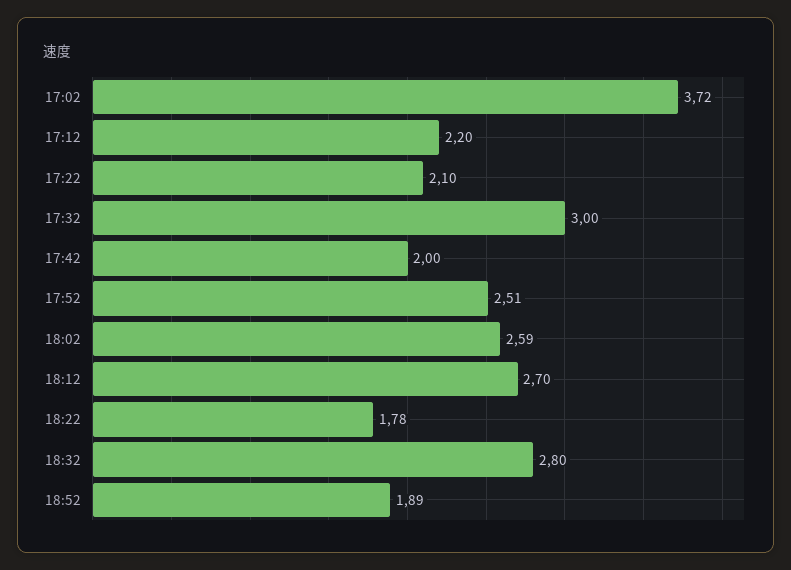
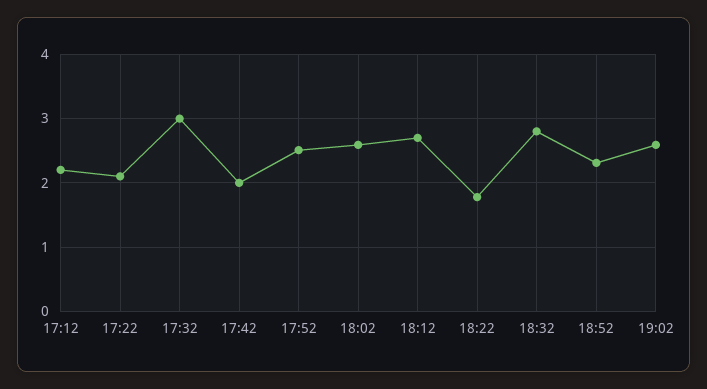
17:02: 3.72 -> none
18:52: 1.89 -> 2.3
19:02: none -> 2.6

